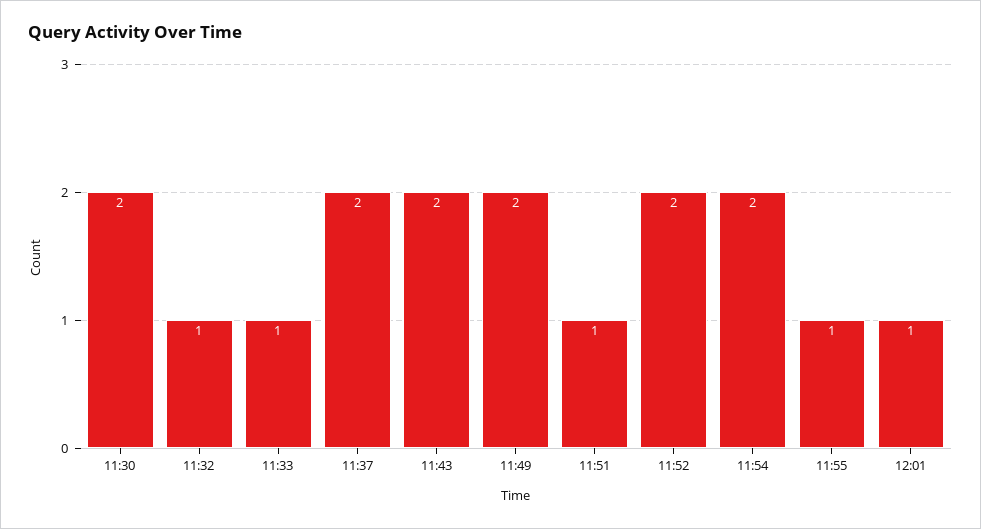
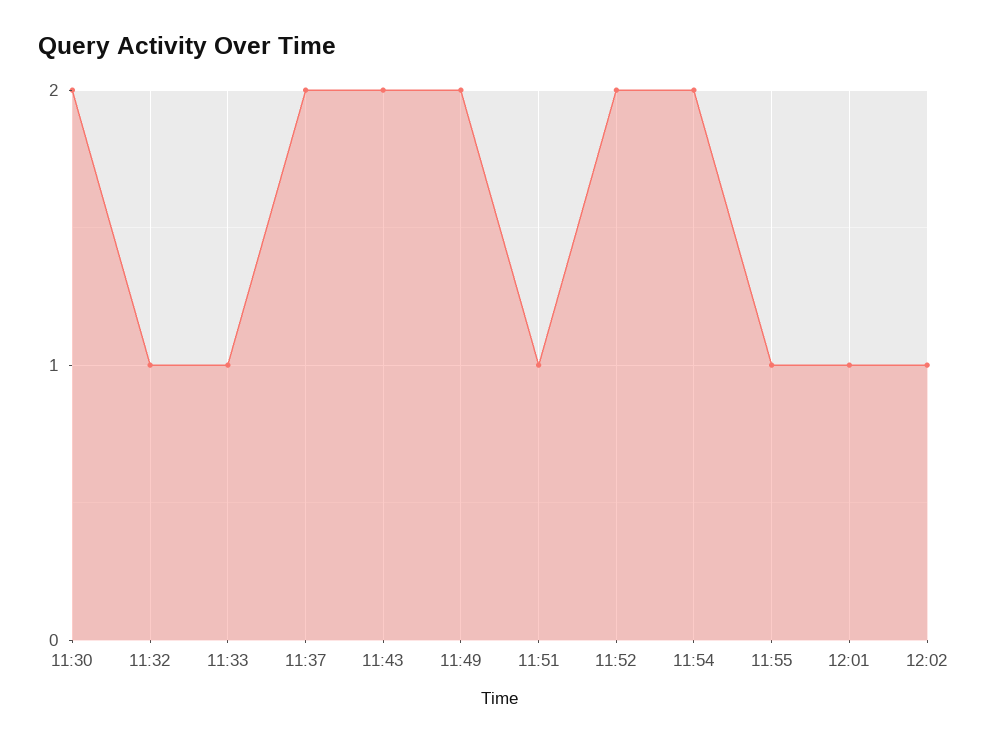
12:02: none -> 1

